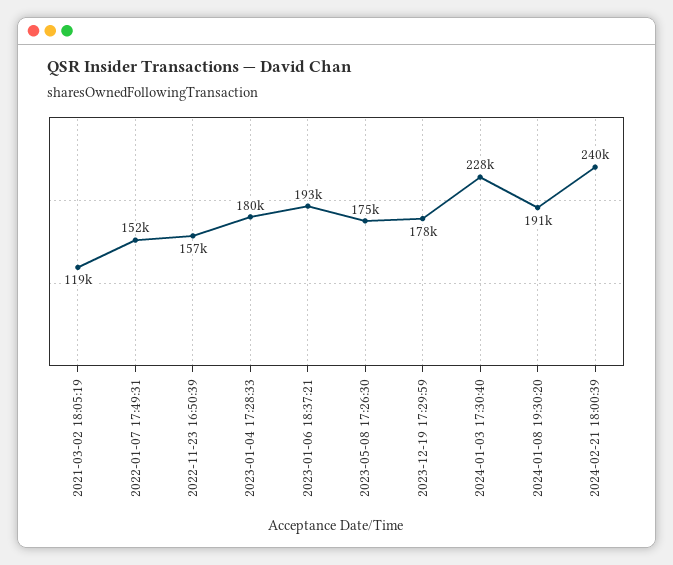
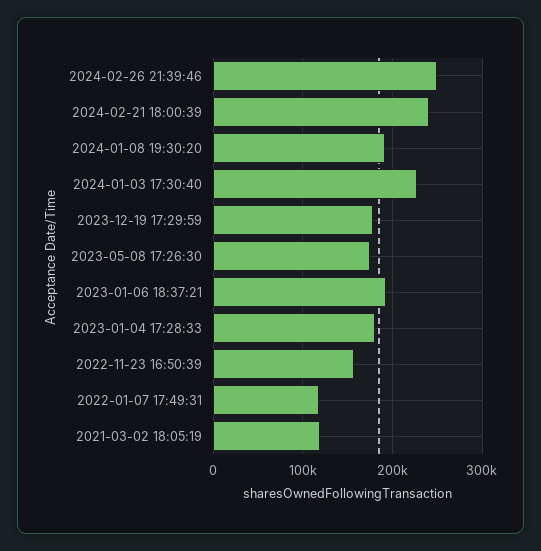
2022-01-07 17:49:31: 152000 -> 120000
2024-02-26 21:39:46: none -> 250000

